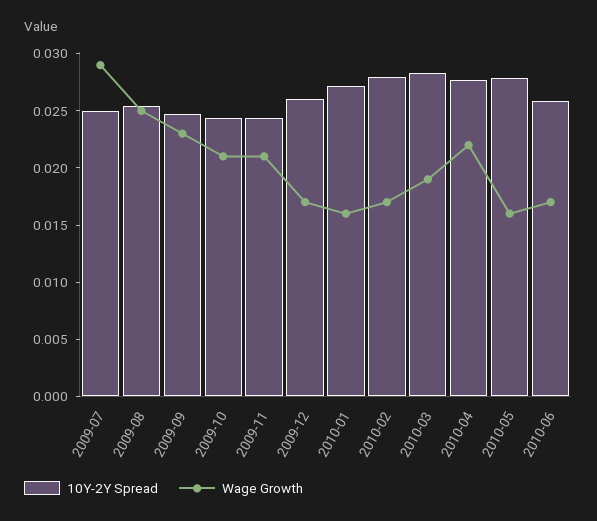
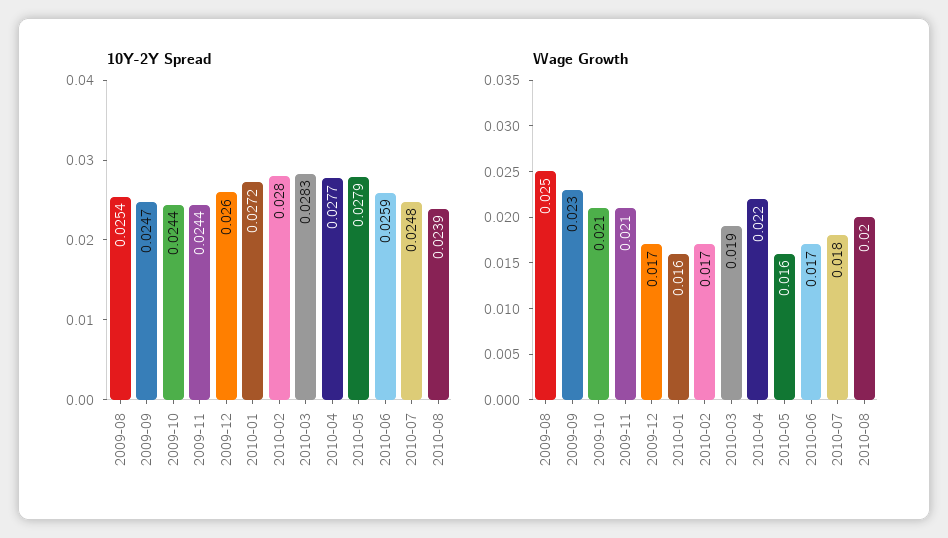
10Y-2Y Spread, 2009-07: 0.025 -> none
Wage Growth, 2009-07: 0.029 -> none
10Y-2Y Spread, 2010-07: none -> 0.0248
10Y-2Y Spread, 2010-08: none -> 0.0239
Wage Growth, 2010-07: none -> 0.018
Wage Growth, 2010-08: none -> 0.02

